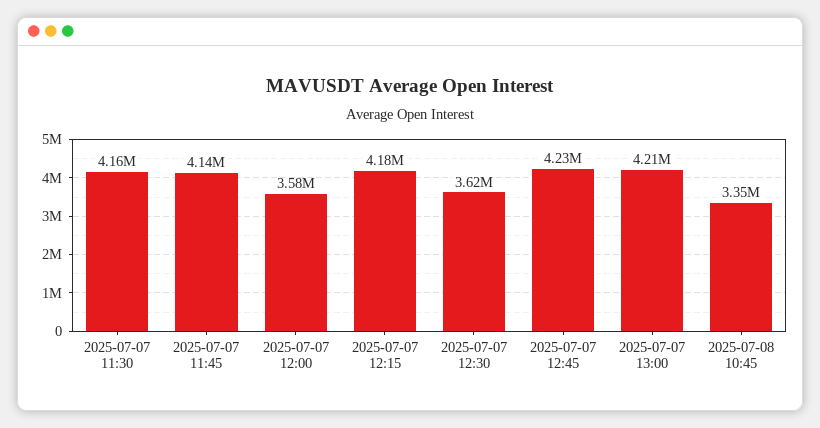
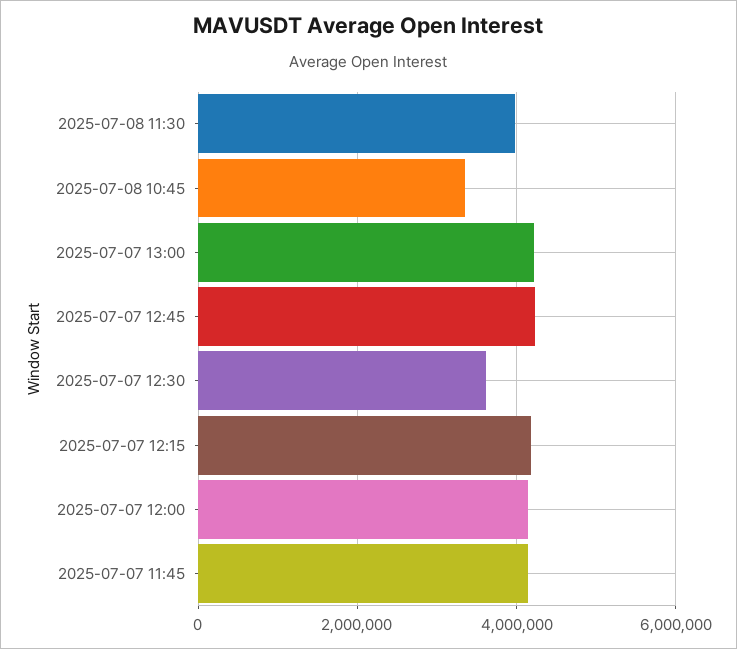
2025-07-07 11:30: 4160000 -> none
2025-07-07 12:00: 3580000 -> 4200000
2025-07-08 11:30: none -> 4000000

